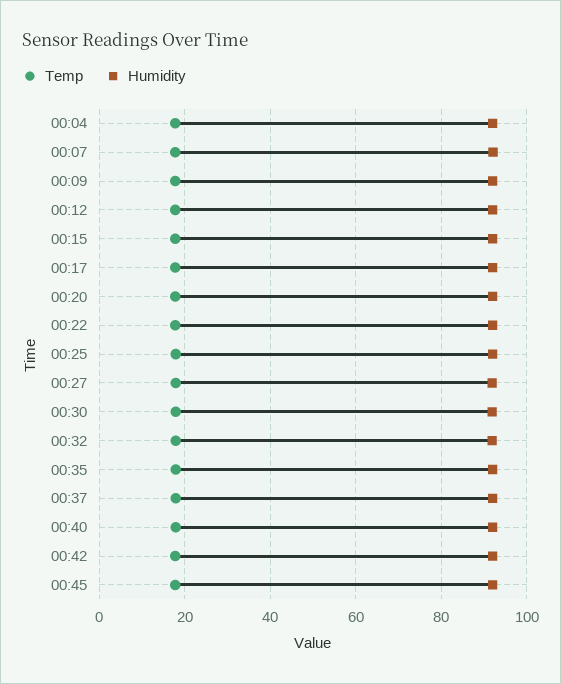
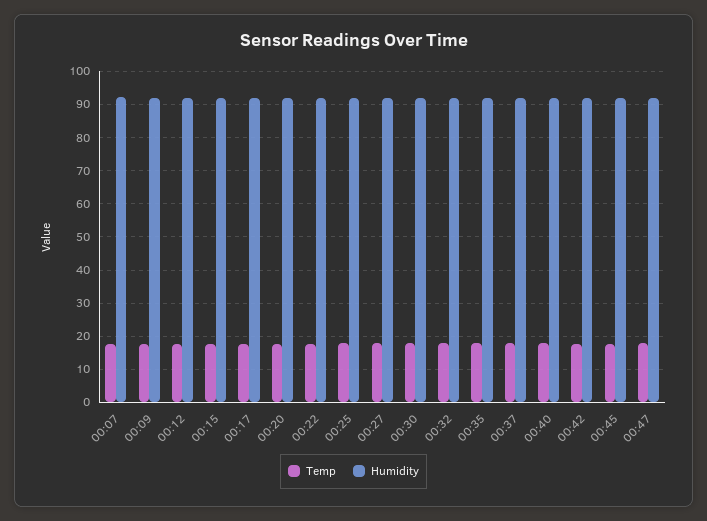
Temp, 00:04: 18 -> none
Humidity, 00:04: 92 -> none
Temp, 00:47: none -> 18
Humidity, 00:47: none -> 92

